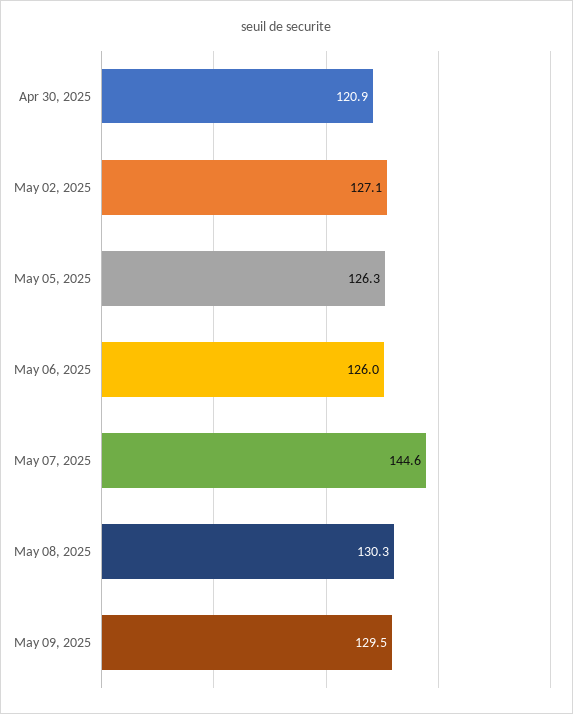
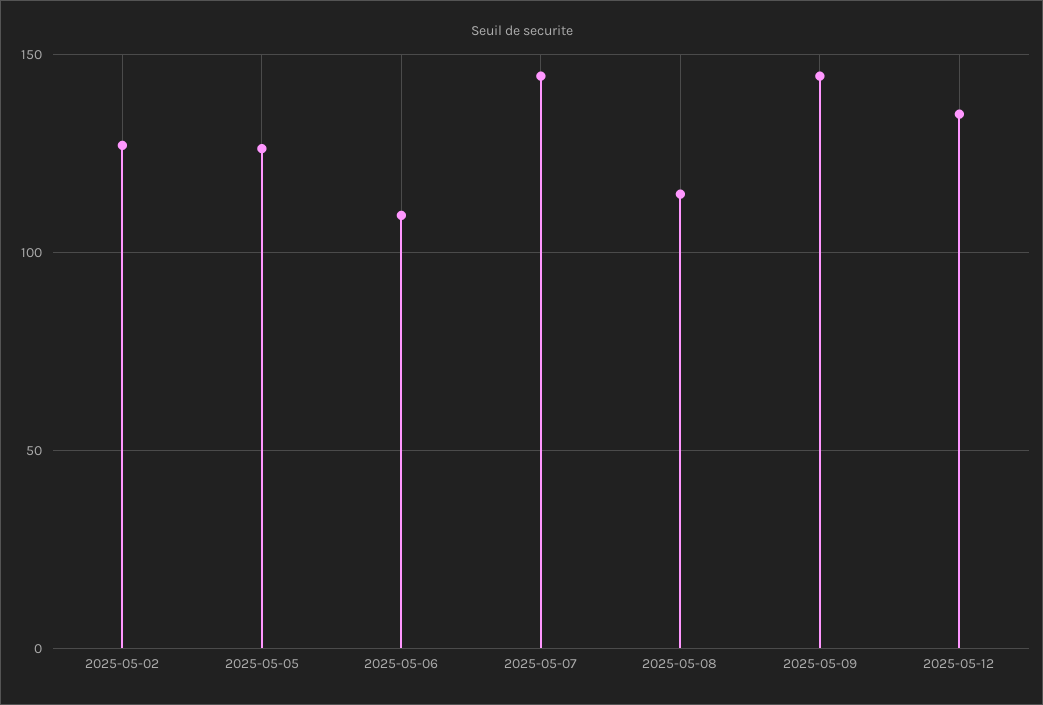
Apr 30, 2025: 120.9 -> none
May 06, 2025: 126 -> 110
May 08, 2025: 130.3 -> 115
May 09, 2025: 129.5 -> 145
2025-05-12: none -> 135

